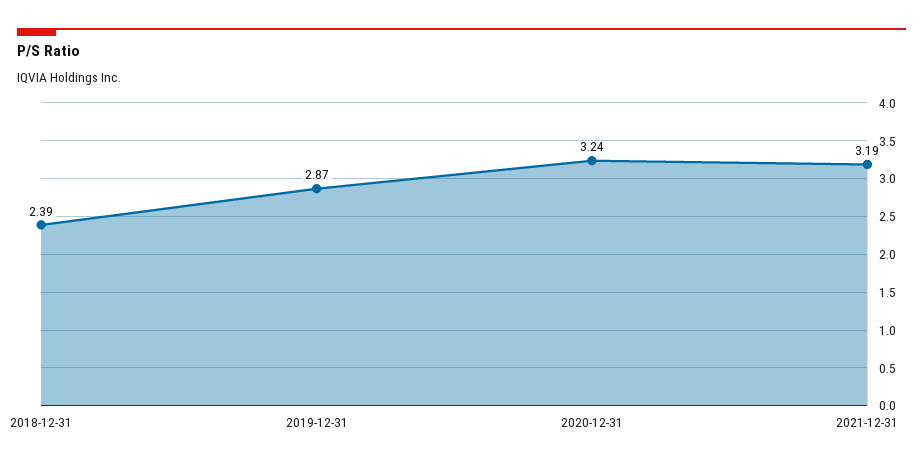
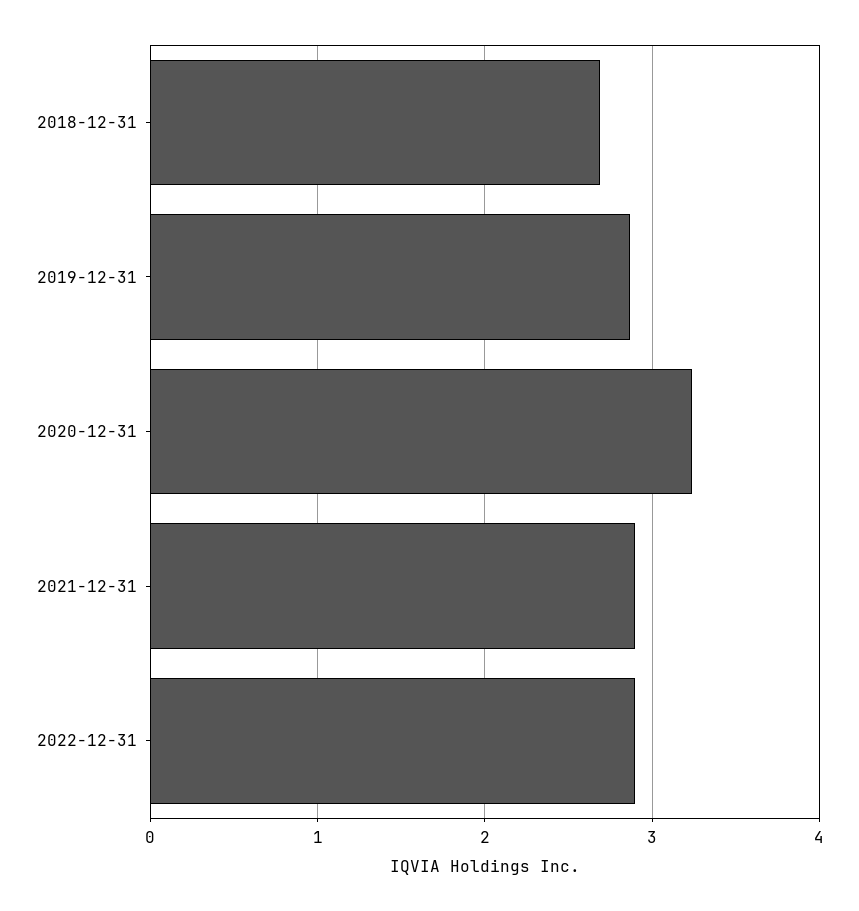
2018-12-31: 2.39 -> 2.7
2021-12-31: 3.19 -> 2.9
2022-12-31: none -> 2.9

